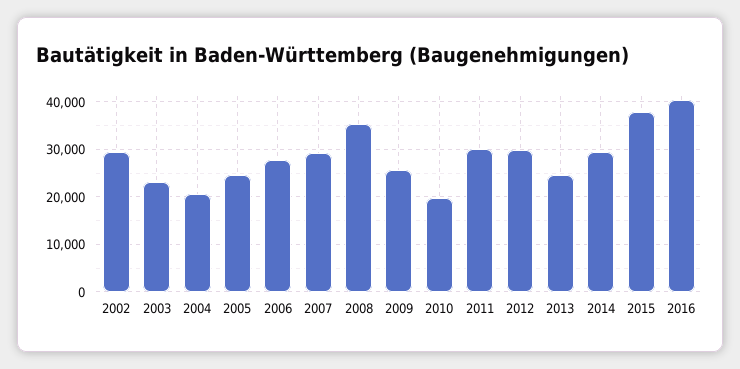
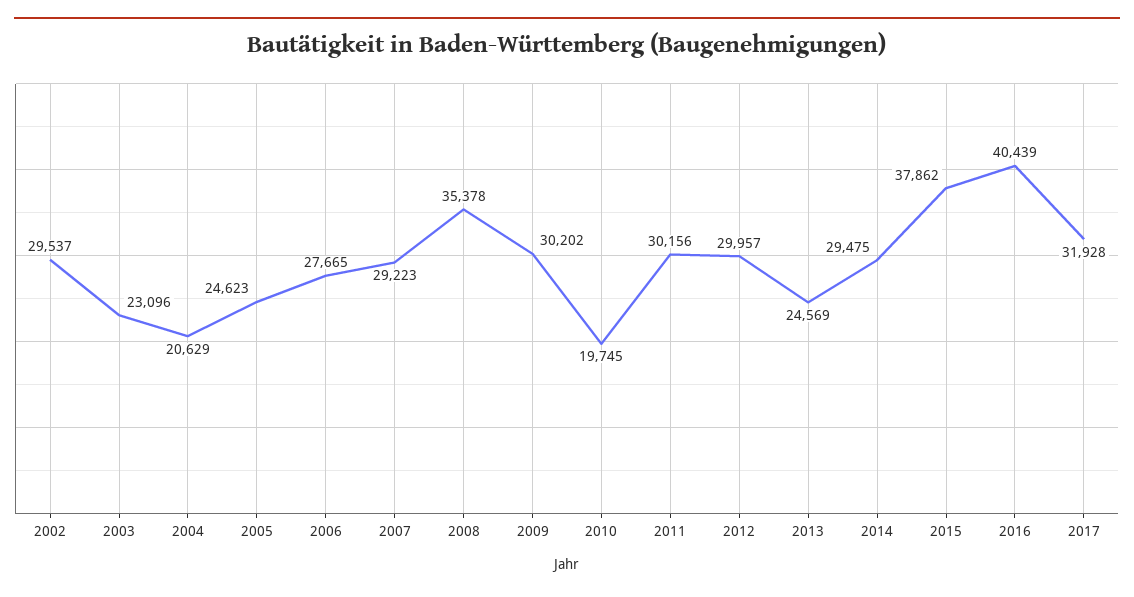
2009: 26000 -> 30202
2017: none -> 31928

